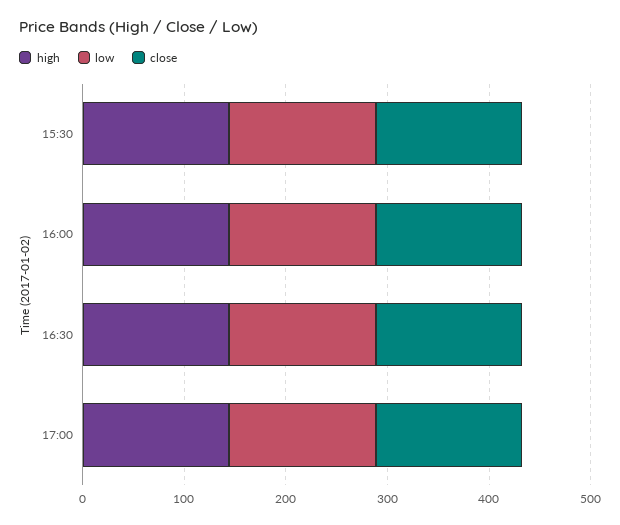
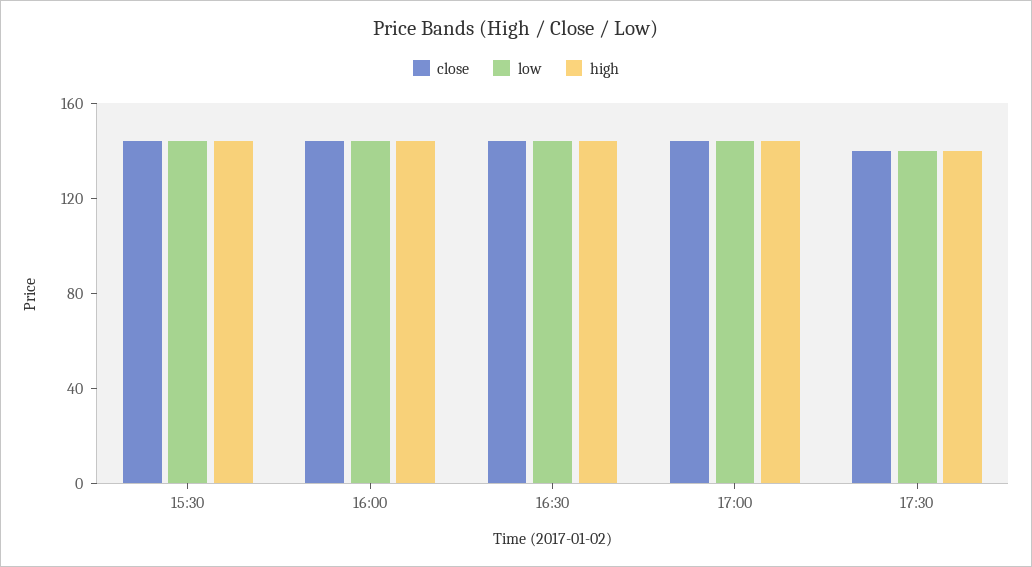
close, 17:30: none -> 140
low, 17:30: none -> 140
high, 17:30: none -> 140

